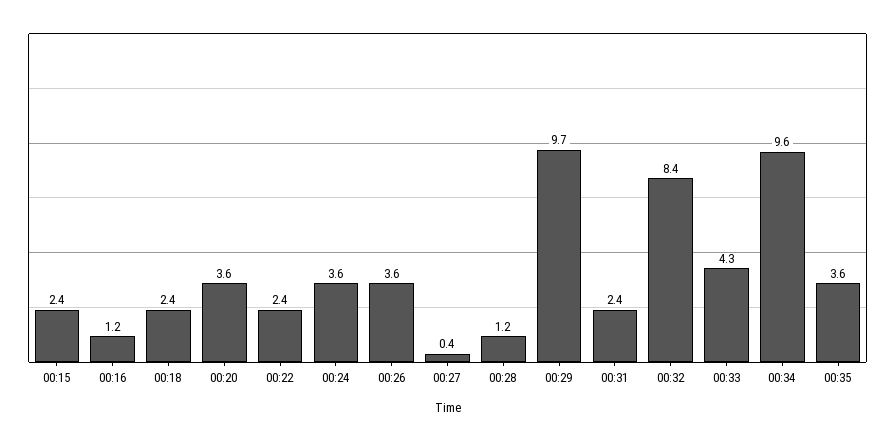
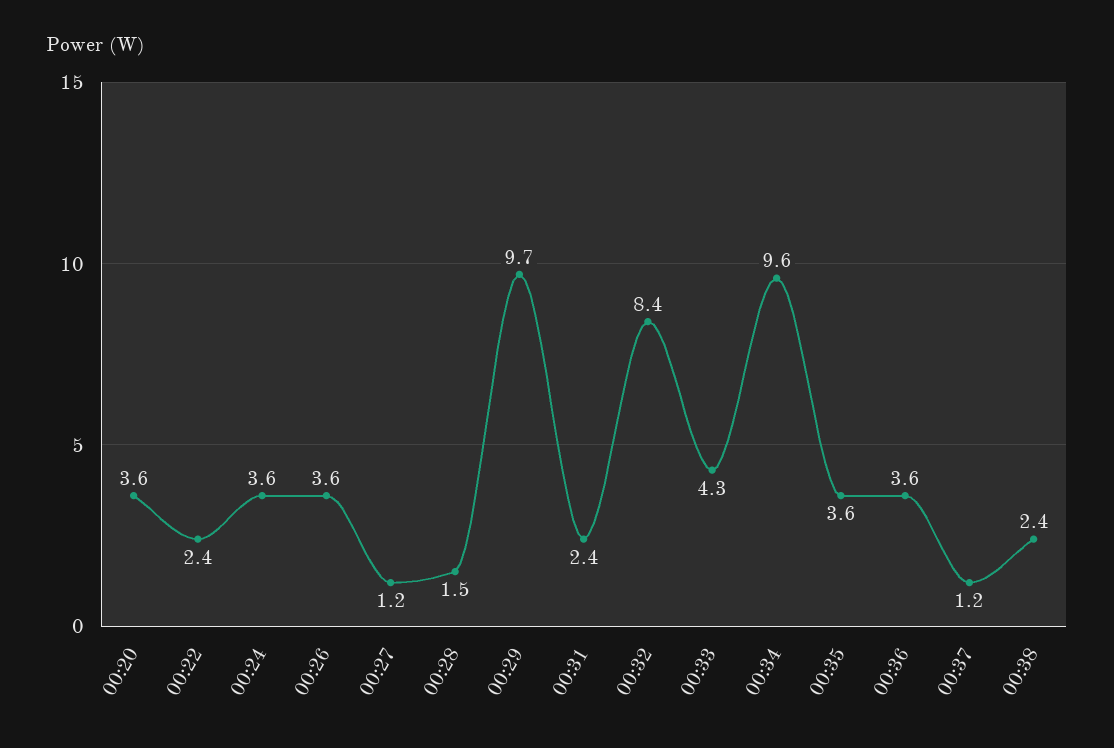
00:15: 2.4 -> none
00:16: 1.2 -> none
00:18: 2.4 -> none
00:27: 0.4 -> 1.2
00:28: 1.2 -> 1.5
00:36: none -> 3.6
00:37: none -> 1.2
00:38: none -> 2.4

